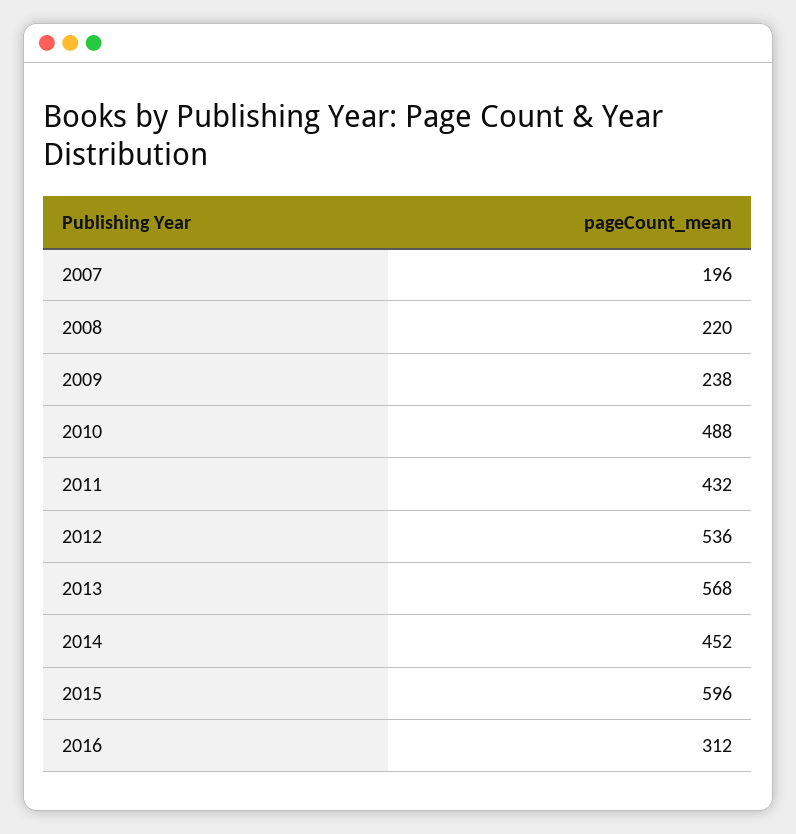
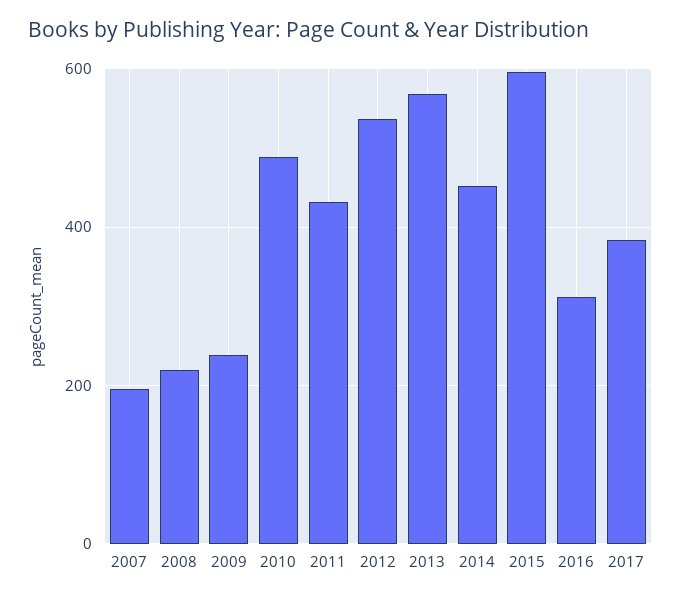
2017: none -> 380

